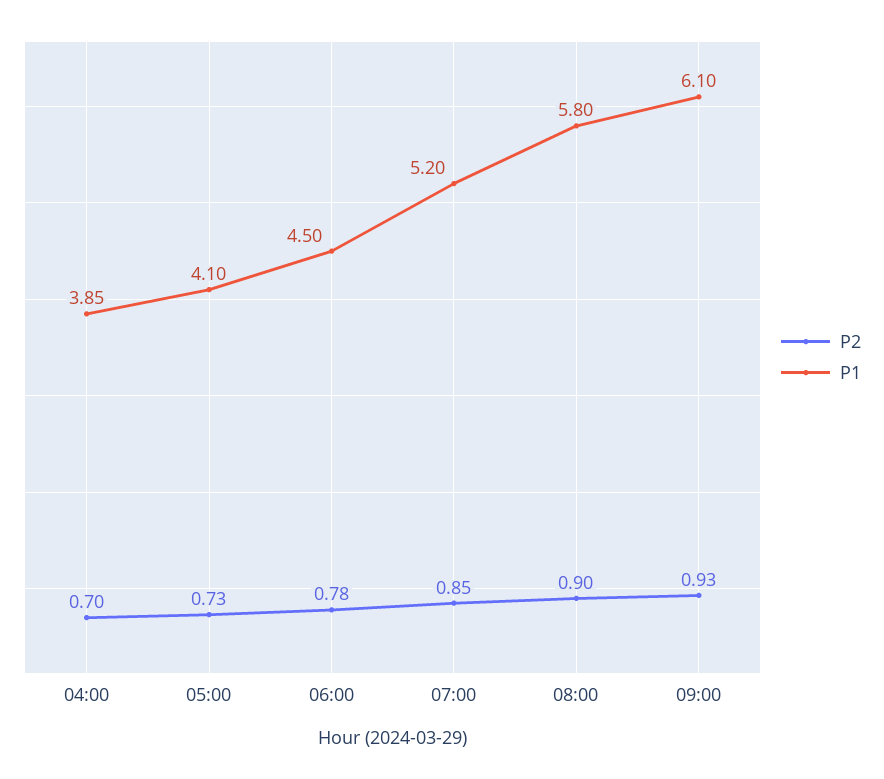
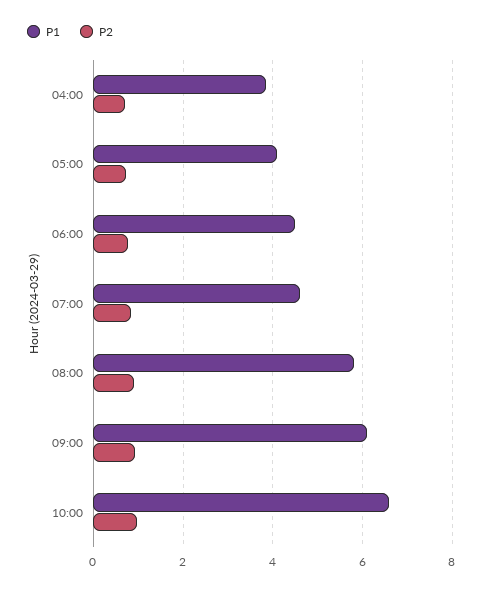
P1, 07:00: 5.2 -> 4.6
P1, 10:00: none -> 6.6
P2, 10:00: none -> 1

